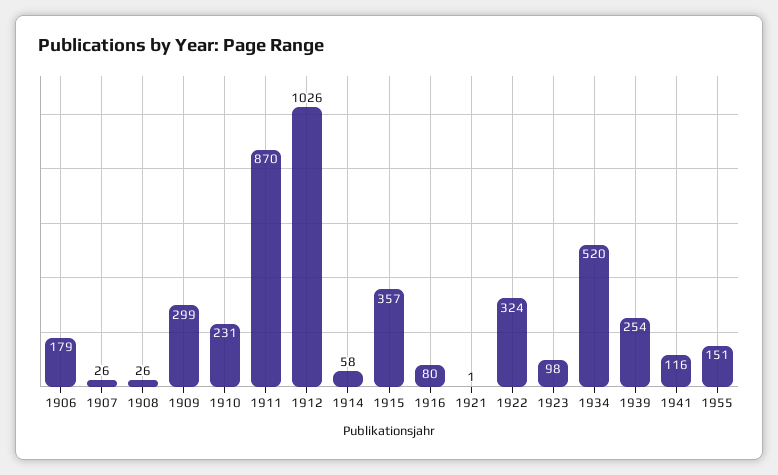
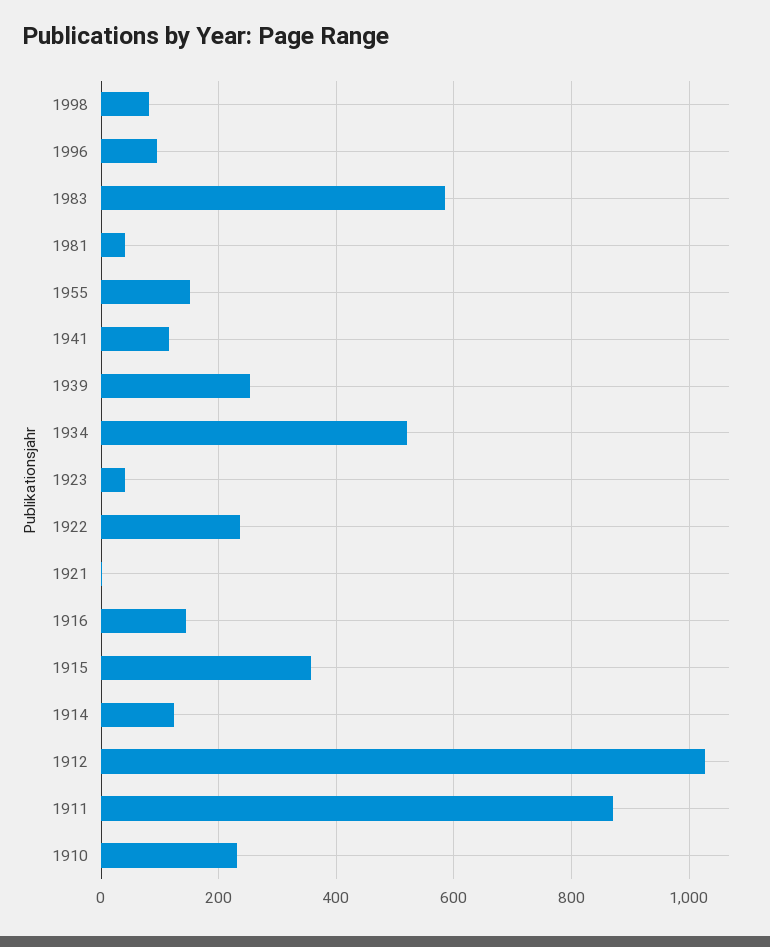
1906: 179 -> none
1907: 26 -> none
1908: 26 -> none
1909: 299 -> none
1914: 58 -> 120
1916: 80 -> 140
1922: 324 -> 240
1923: 98 -> 40
1998: none -> 80
1996: none -> 100
1983: none -> 580
1981: none -> 40

